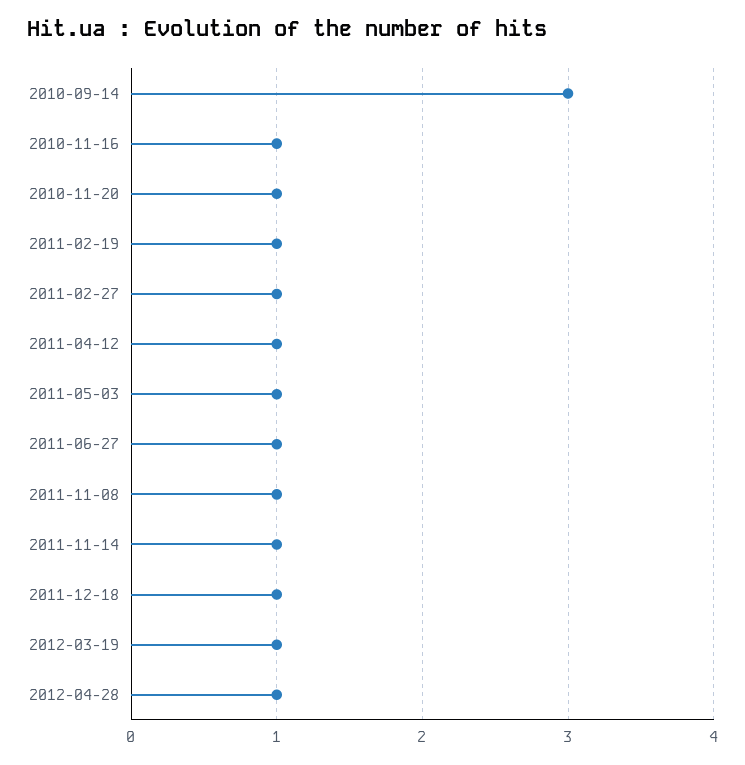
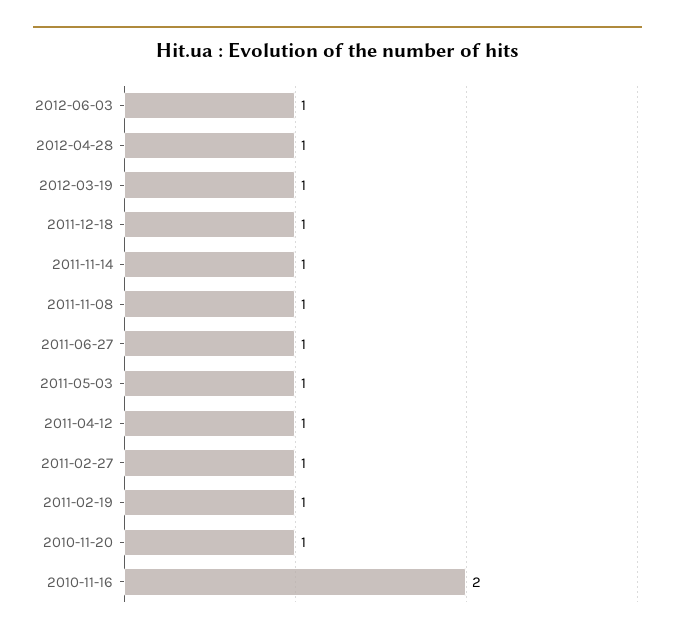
2010-09-14: 3 -> none
2010-11-16: 1 -> 2
2012-06-03: none -> 1

